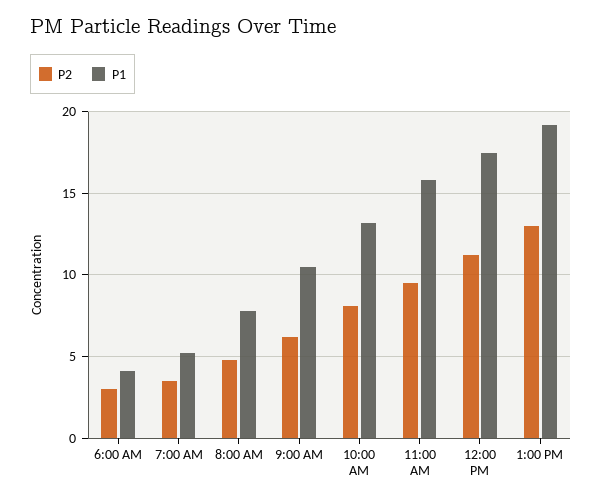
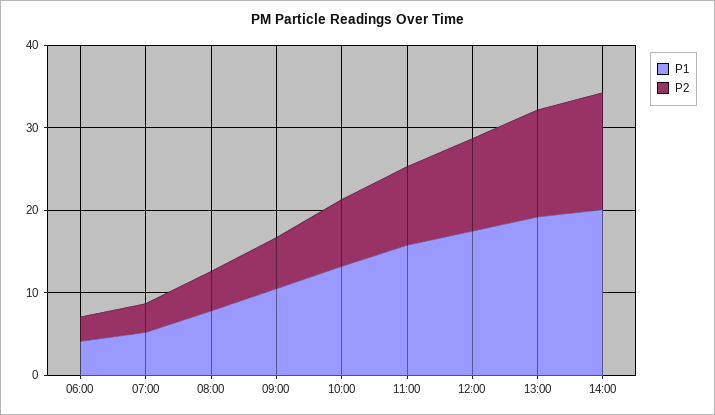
P1, 14:00: none -> 20
P2, 14:00: none -> 14

